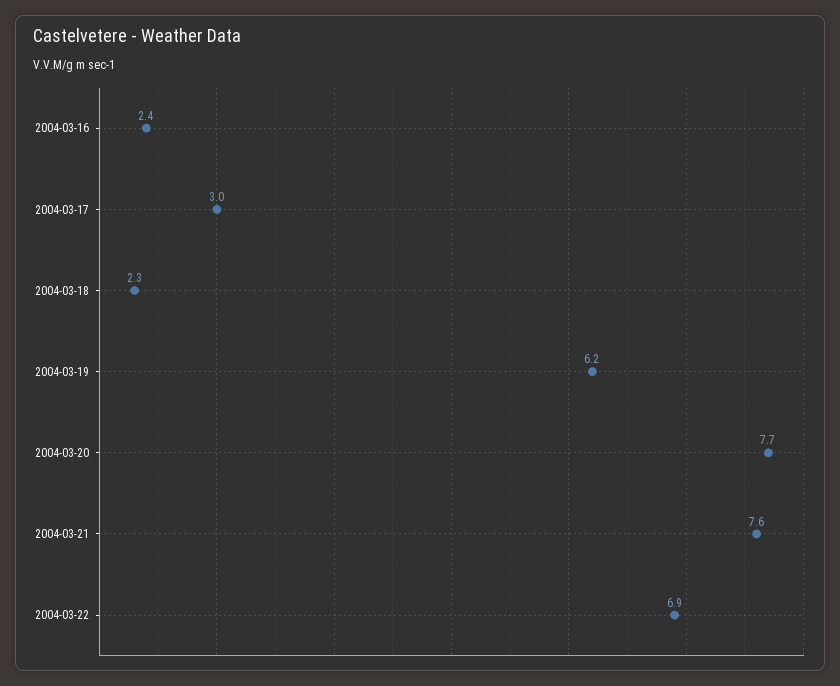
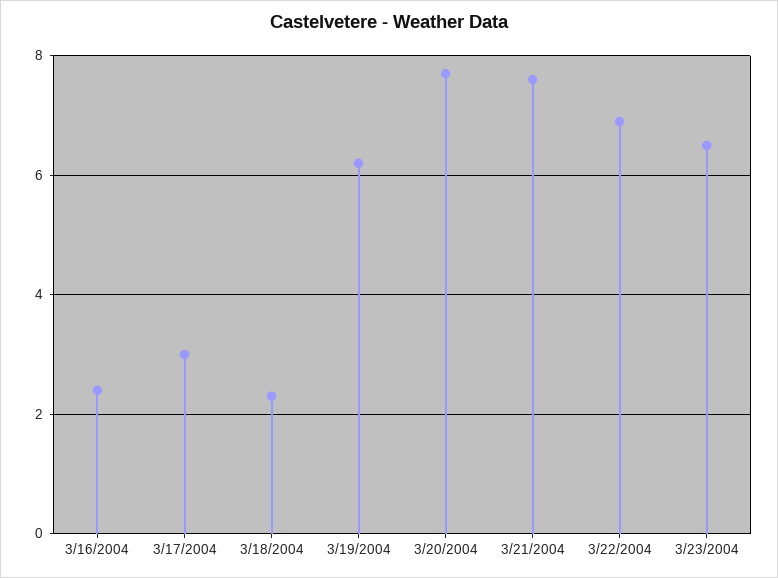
3/23/2004: none -> 6.5

